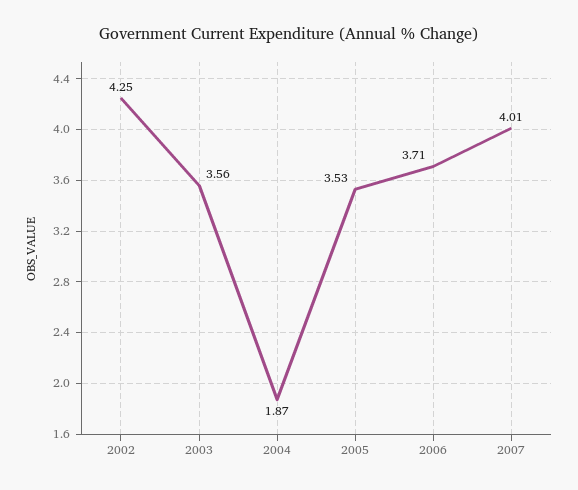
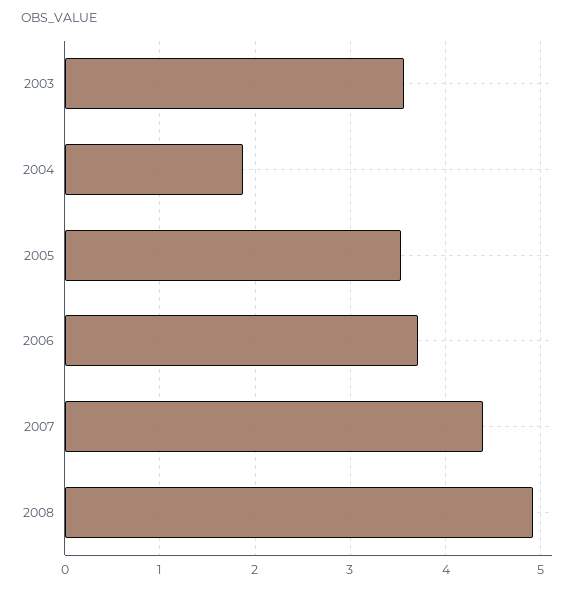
2002: 4.25 -> none
2007: 4.01 -> 4.4
2008: none -> 4.9

